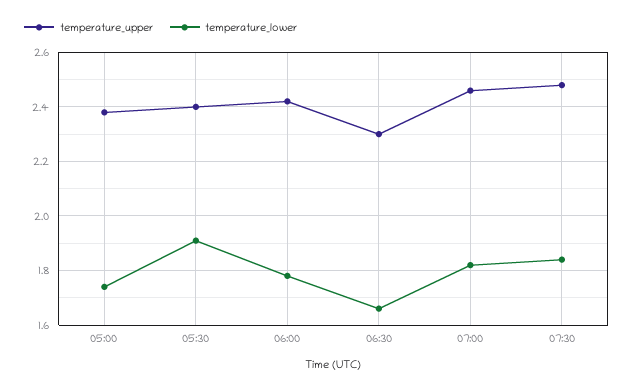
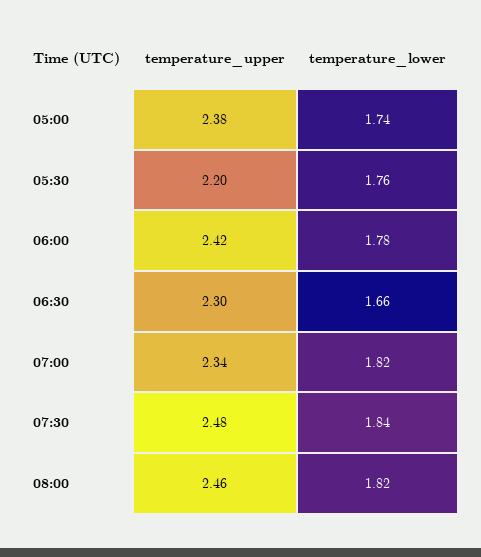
temperature_upper, 05:30: 2.4 -> 2.2
temperature_lower, 05:30: 1.9 -> 1.76
temperature_upper, 07:00: 2.45 -> 2.34
temperature_upper, 08:00: none -> 2.46
temperature_lower, 08:00: none -> 1.82

